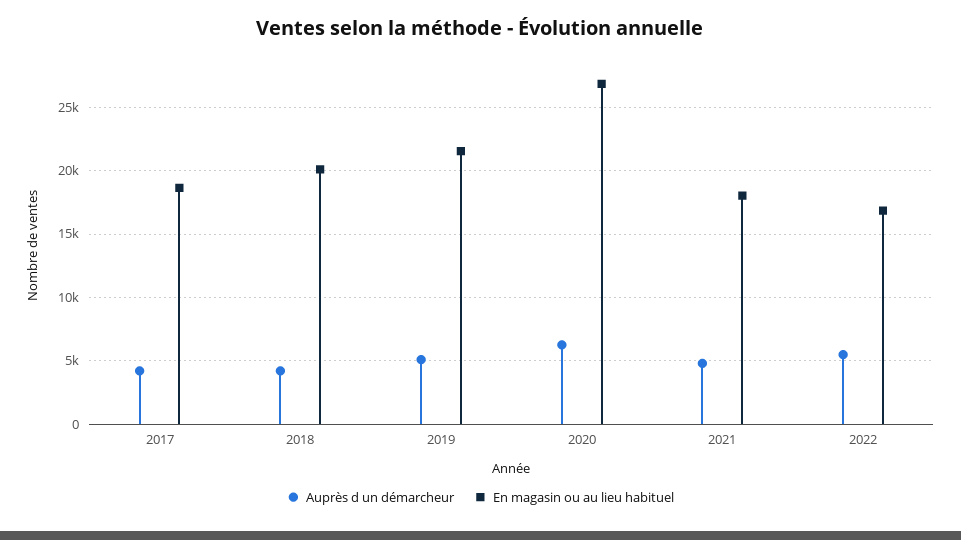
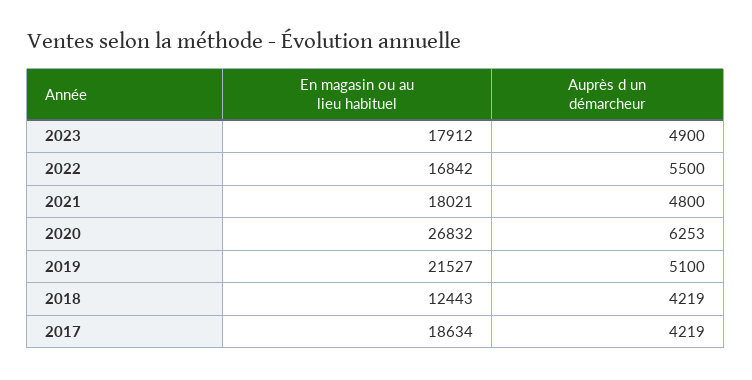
En magasin ou au lieu habituel, 2018: 20000 -> 12443
En magasin ou au lieu habituel, 2023: none -> 17912
Auprès d un démarcheur, 2023: none -> 4900

